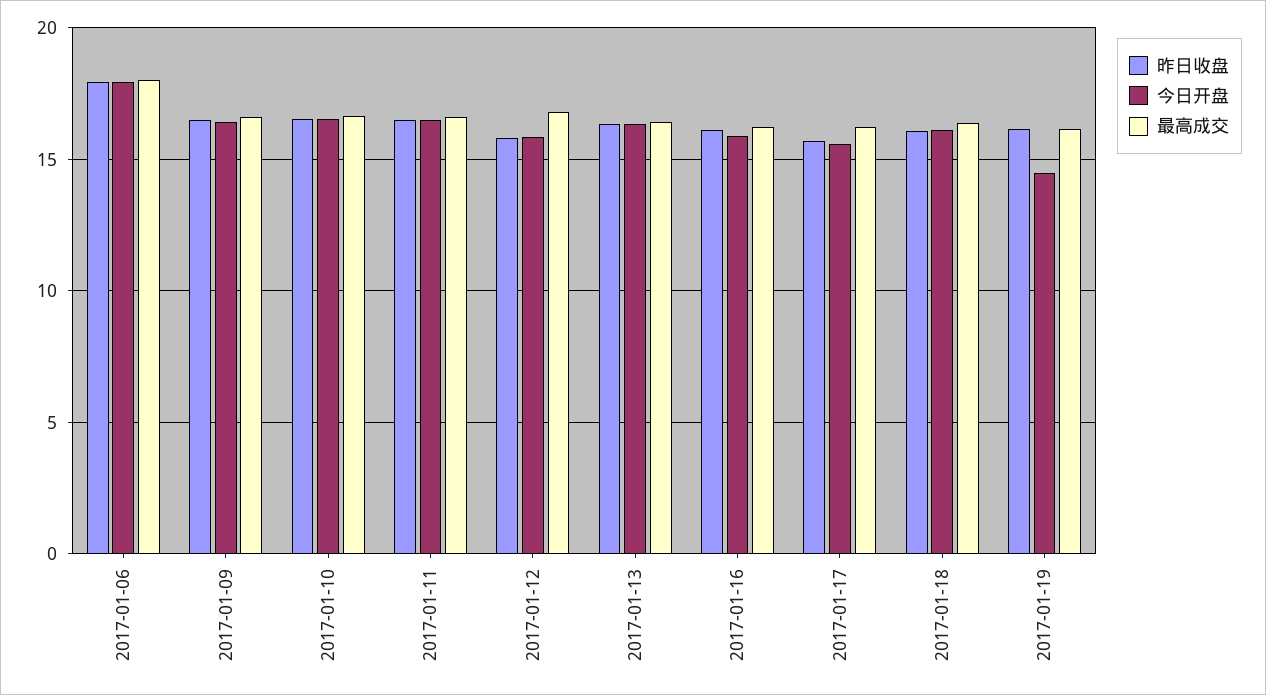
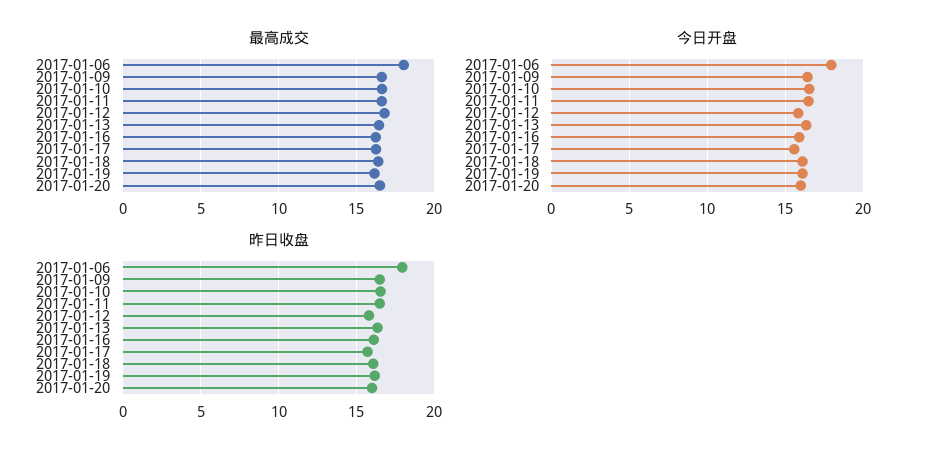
今日开盘, 2017-01-19: 14.5 -> 16
最高成交, 2017-01-20: none -> 16.5
今日开盘, 2017-01-20: none -> 16
昨日收盘, 2017-01-20: none -> 16

